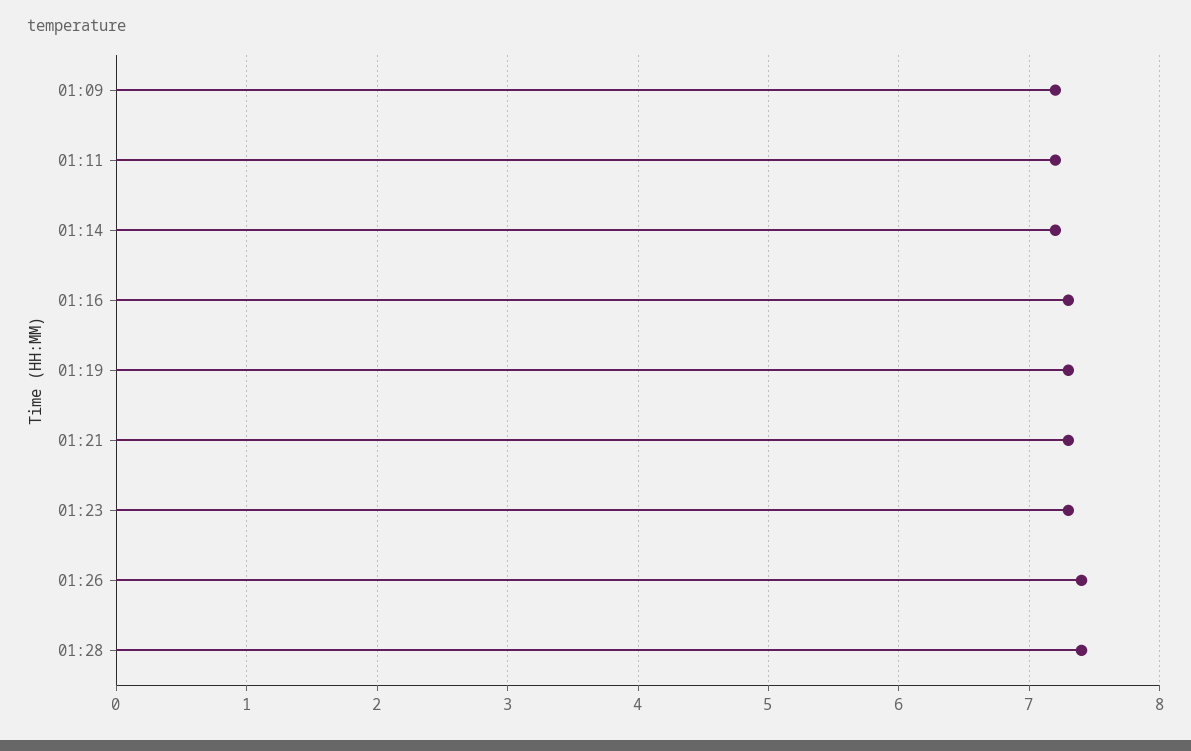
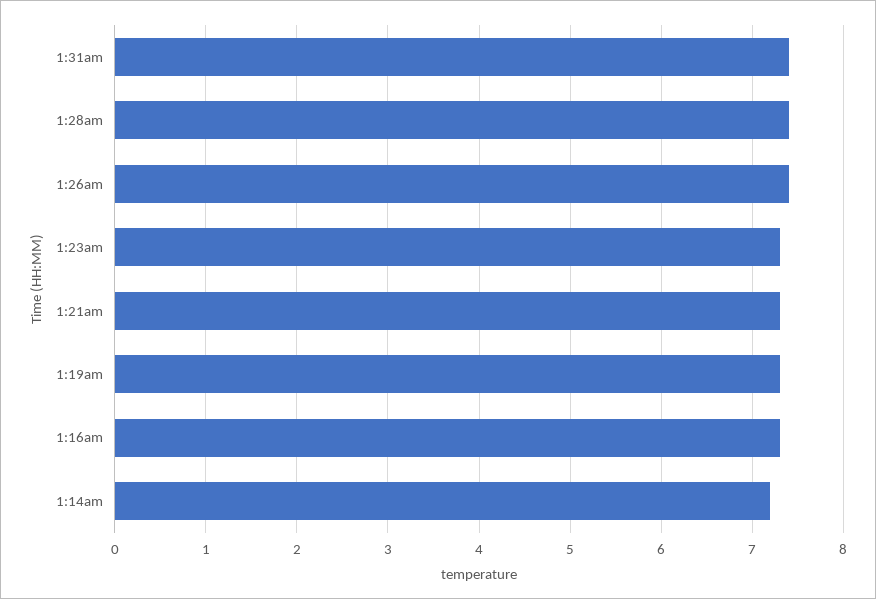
01:09: 7.2 -> none
01:11: 7.2 -> none
1:31am: none -> 7.4

